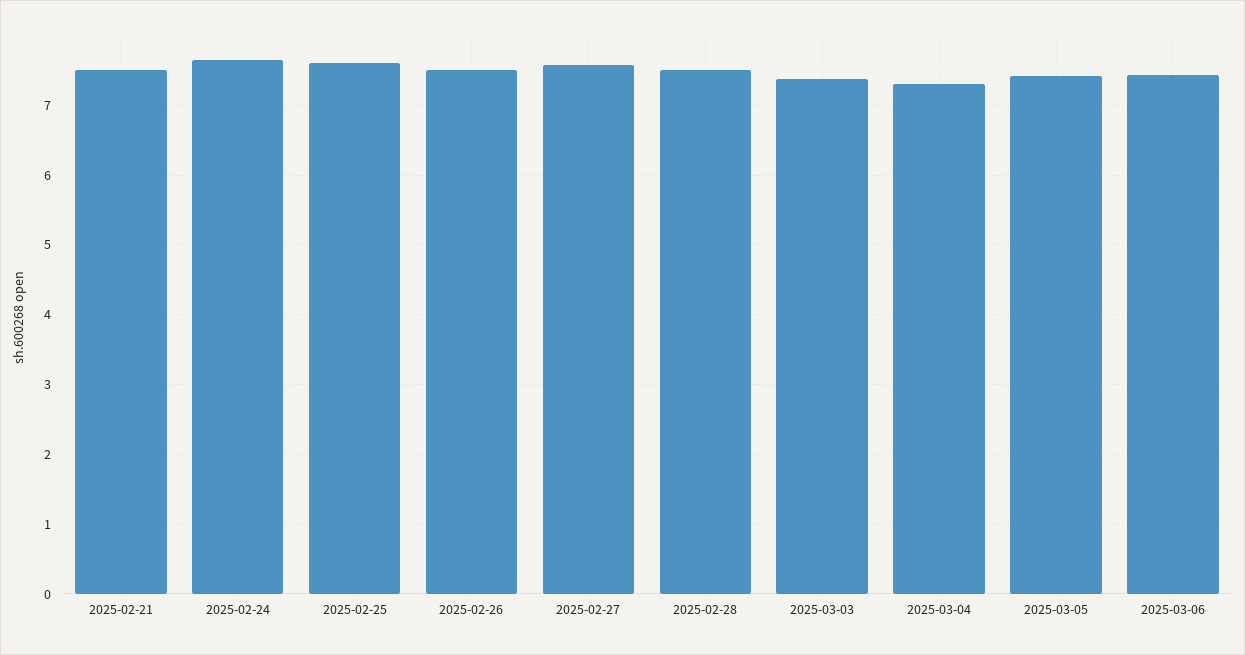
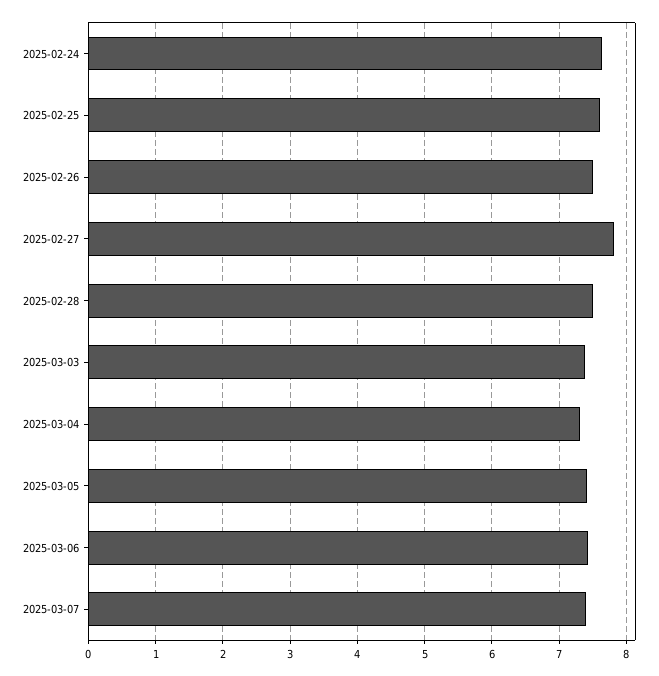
2025-02-21: 7.5 -> none
2025-02-27: 7.6 -> 7.8
2025-03-07: none -> 7.4

